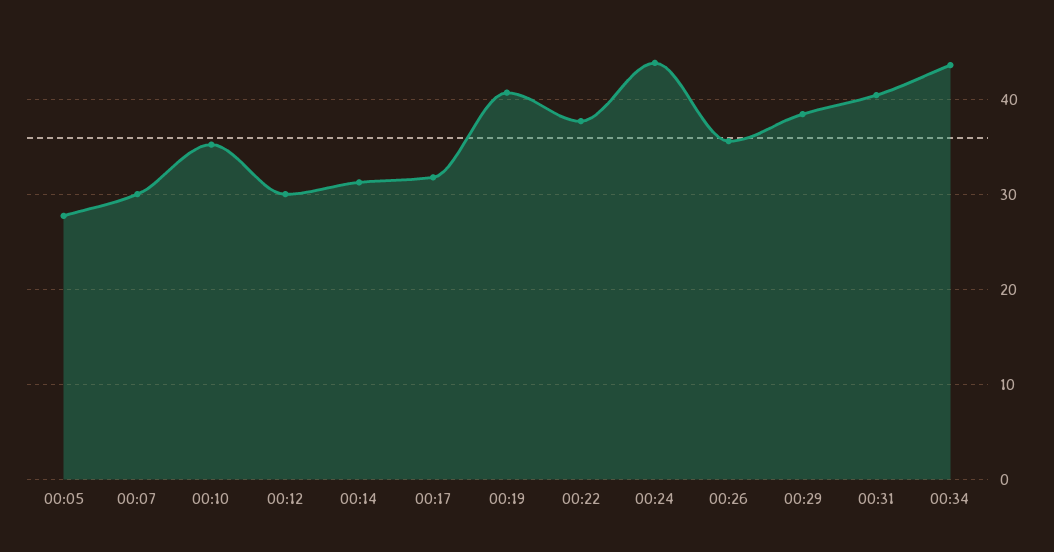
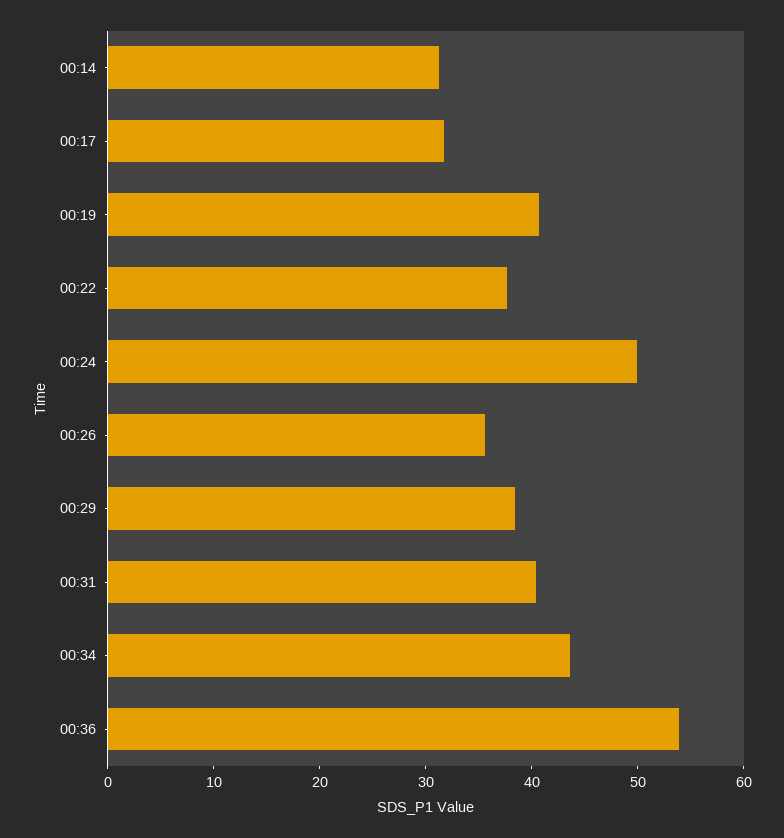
00:05: 28 -> none
00:07: 30 -> none
00:10: 35 -> none
00:12: 30 -> none
00:24: 44 -> 50
00:36: none -> 54

